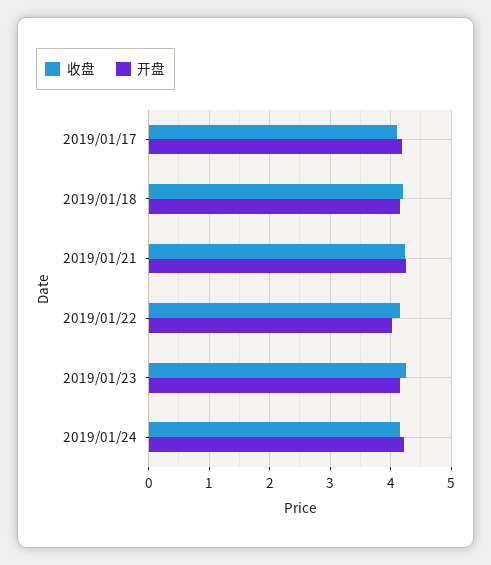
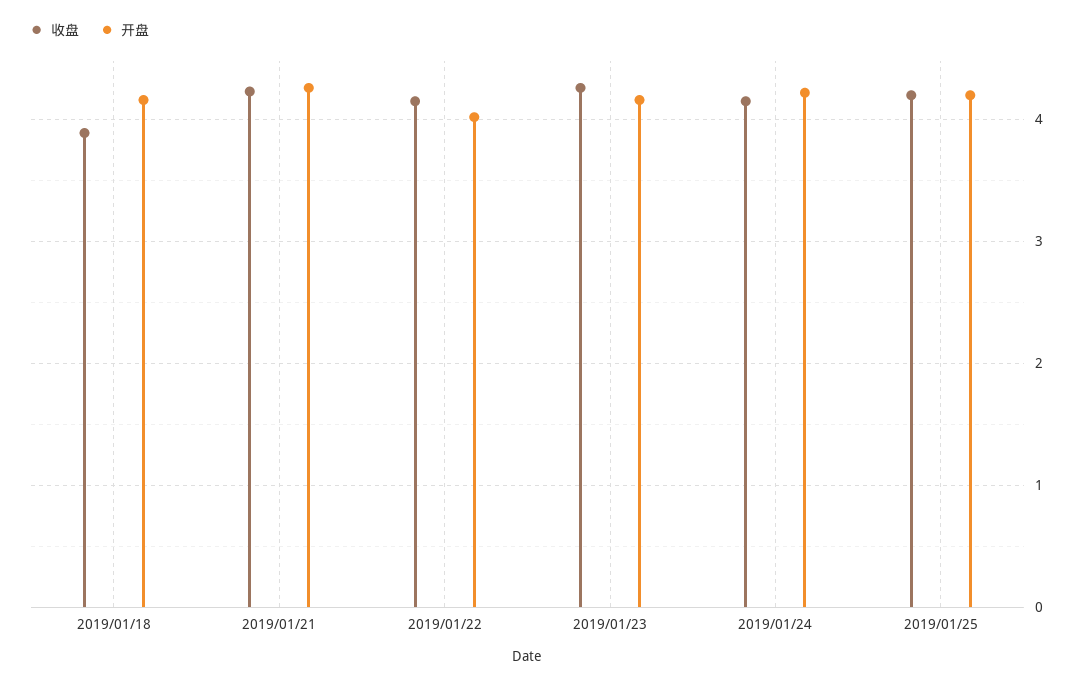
收盘, 2019/01/17: 4.1 -> none
开盘, 2019/01/17: 4.2 -> none
收盘, 2019/01/18: 4.2 -> 3.9
收盘, 2019/01/25: none -> 4.2
开盘, 2019/01/25: none -> 4.2

